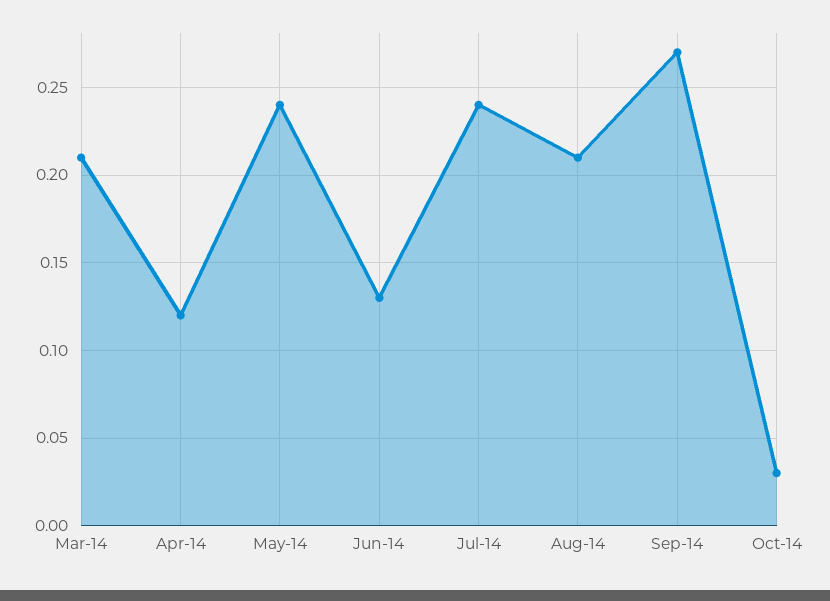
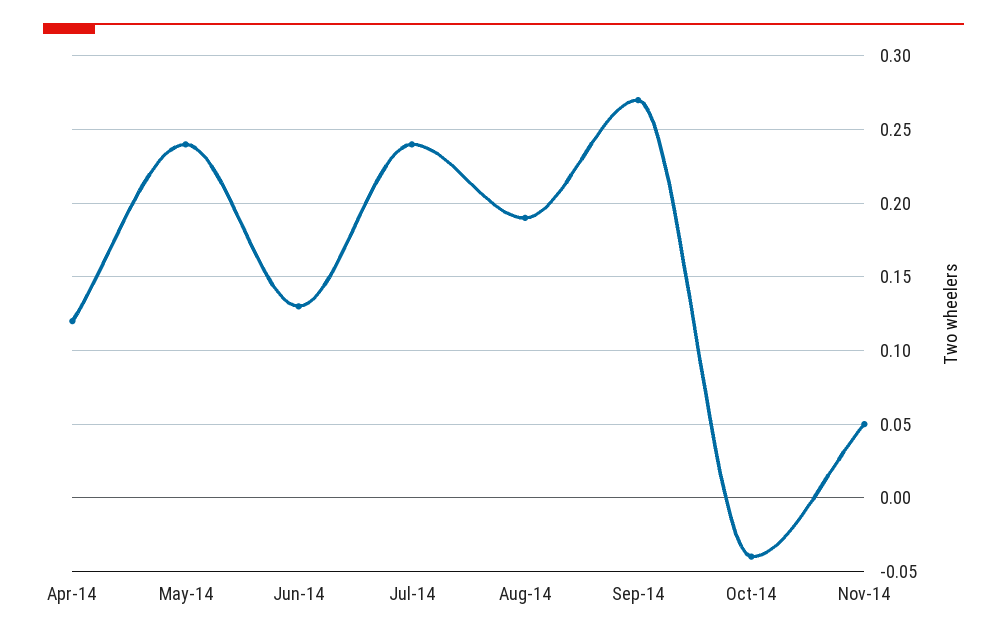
Mar-14: 0.21 -> none
Aug-14: 0.21 -> 0.19
Oct-14: 0.03 -> -0.04
Nov-14: none -> 0.05

